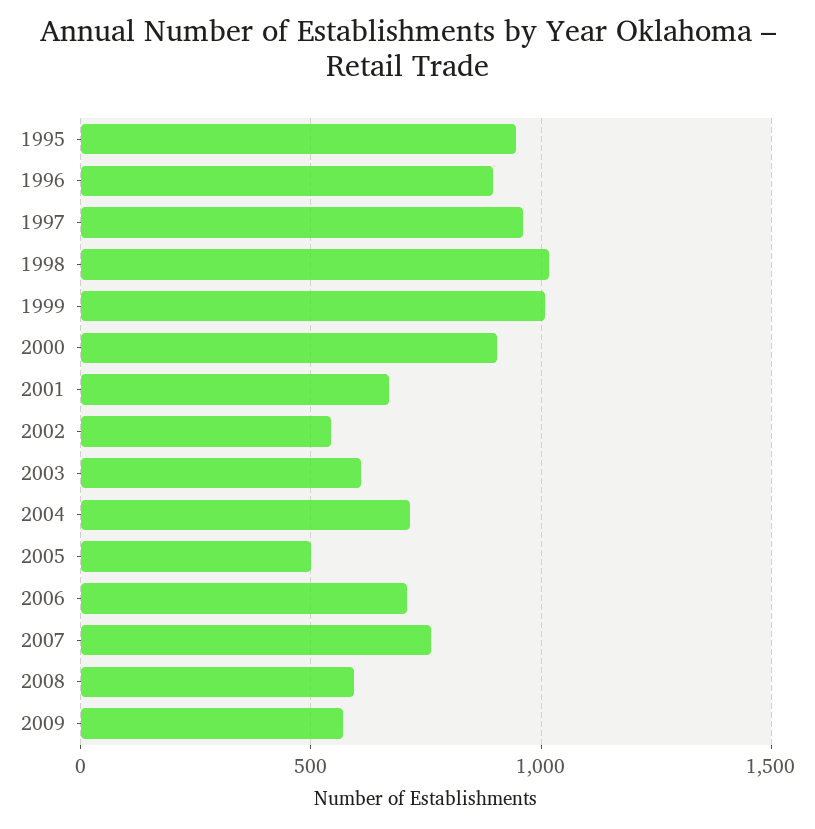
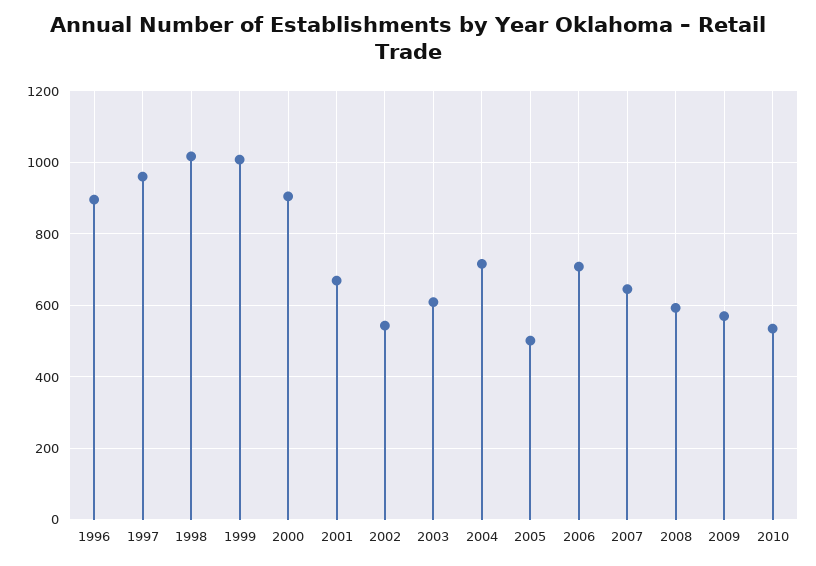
1995: 950 -> none
2007: 750 -> 640
2010: none -> 540

